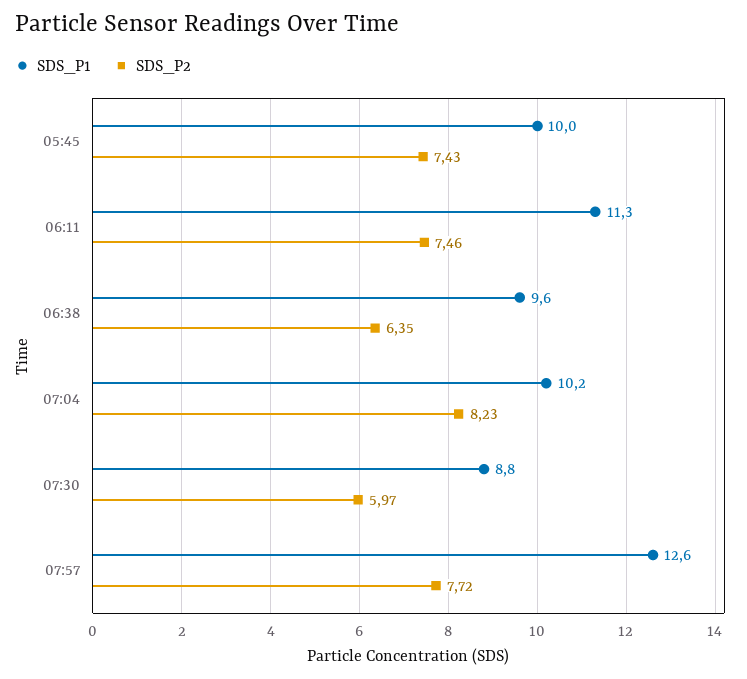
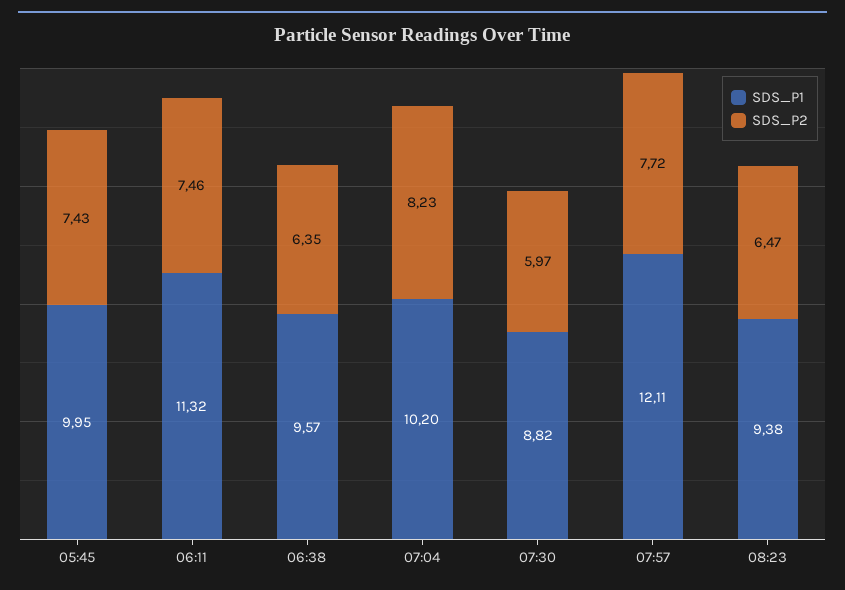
SDS_P1, 07:57: 12.6 -> 12.11
SDS_P1, 08:23: none -> 9.38
SDS_P2, 08:23: none -> 6.47

